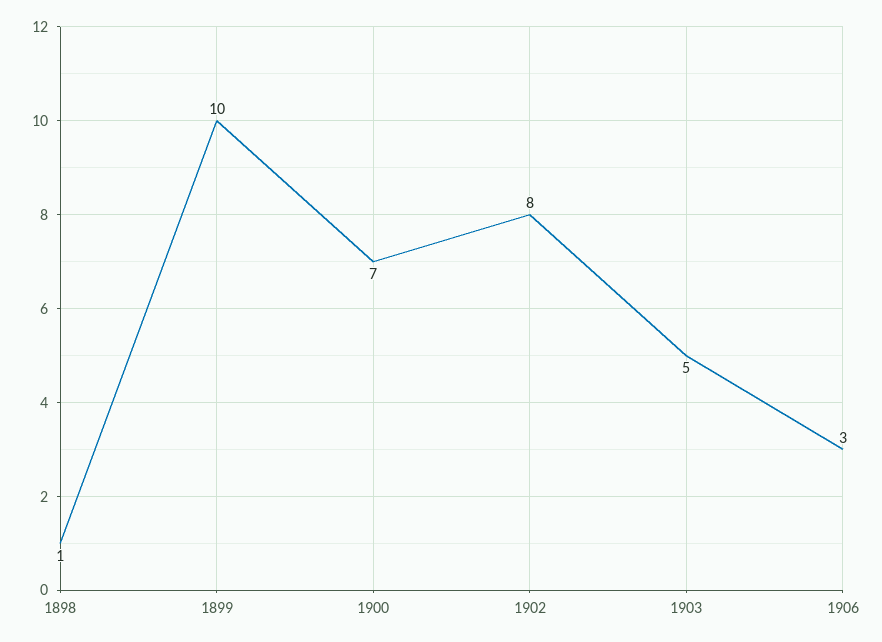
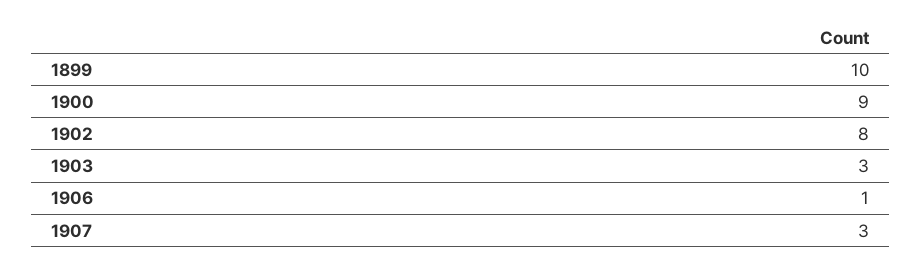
1898: 1 -> none
1900: 7 -> 9
1903: 5 -> 3
1906: 3 -> 1
1907: none -> 3

